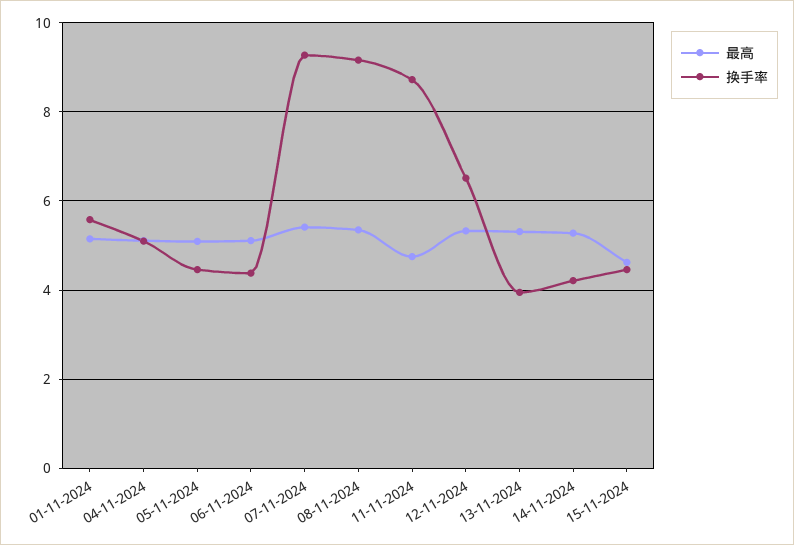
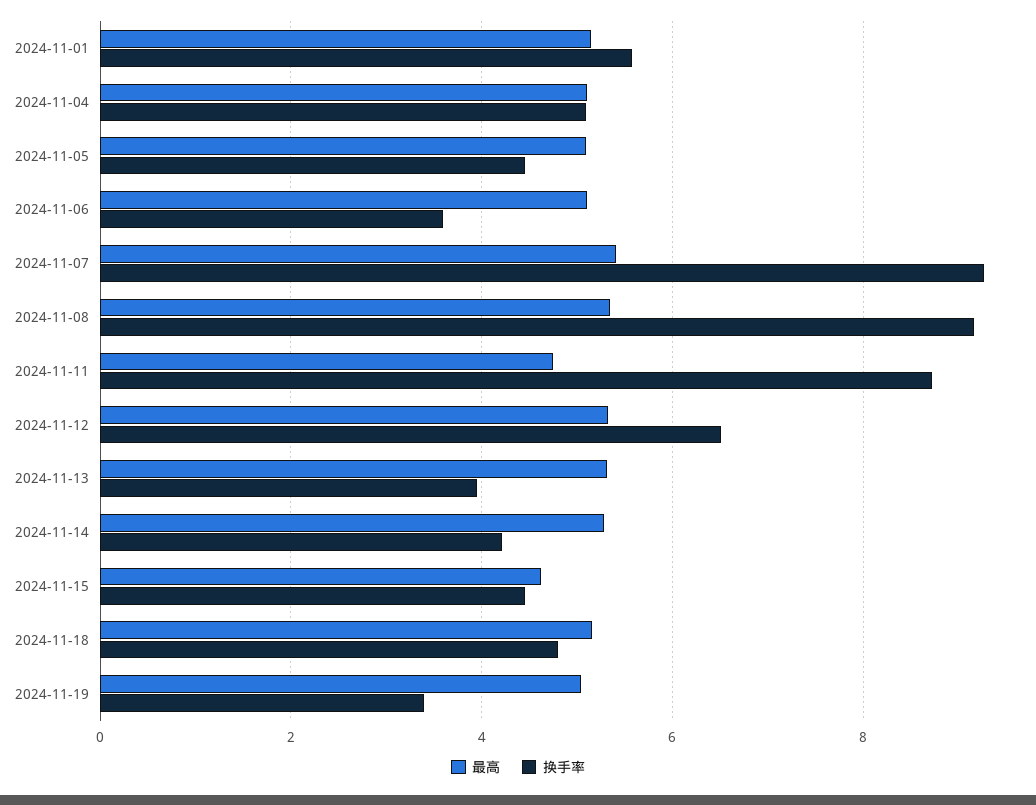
换手率, 06-11-2024: 4.4 -> 3.6
最高, 2024-11-18: none -> 5.2
换手率, 2024-11-18: none -> 4.8
最高, 2024-11-19: none -> 5
换手率, 2024-11-19: none -> 3.4

